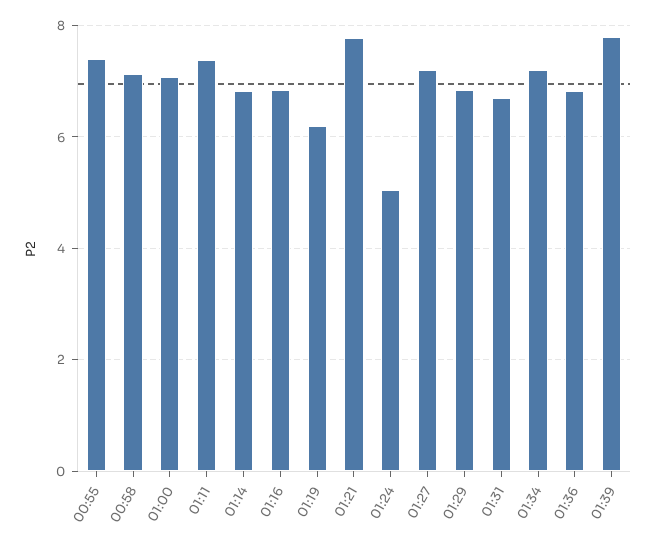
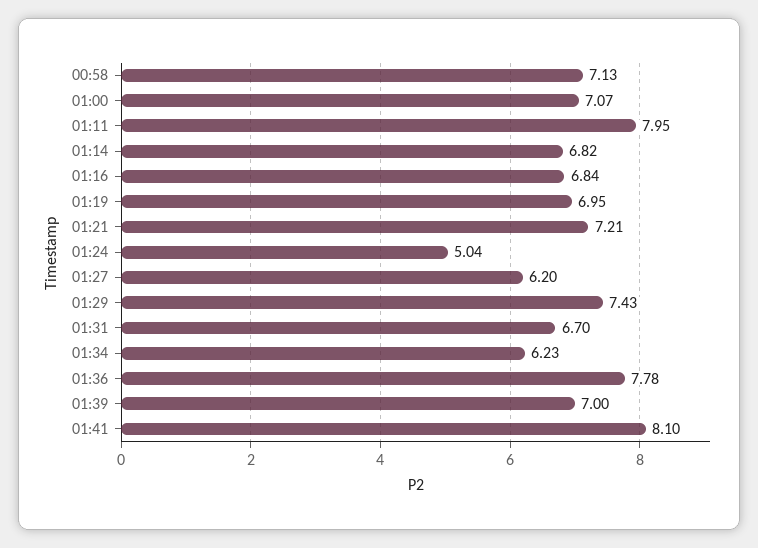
00:55: 7.4 -> none
01:11: 7.4 -> 7.95
01:19: 6.2 -> 6.95
01:21: 7.8 -> 7.21
01:27: 7.2 -> 6.2
01:29: 6.8 -> 7.43
01:34: 7.2 -> 6.23
01:36: 6.8 -> 7.78
01:39: 7.8 -> 7
01:41: none -> 8.1

